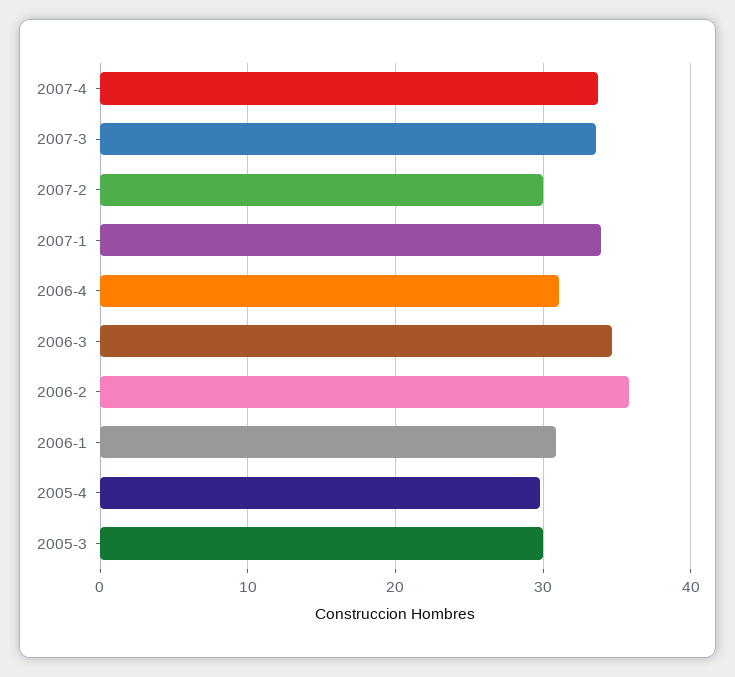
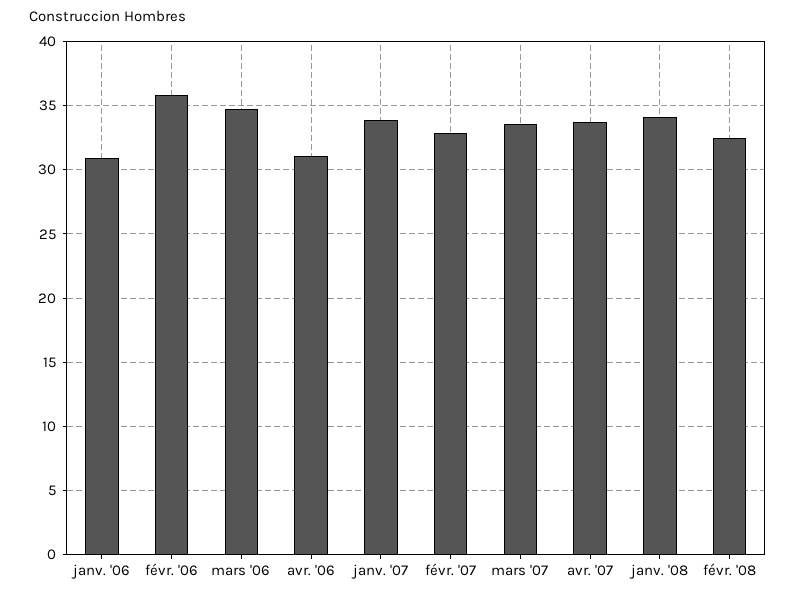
2007-2: 30 -> 33
2005-4: 30 -> none
2005-3: 30 -> none
janv. '08: none -> 34
févr. '08: none -> 32.5

